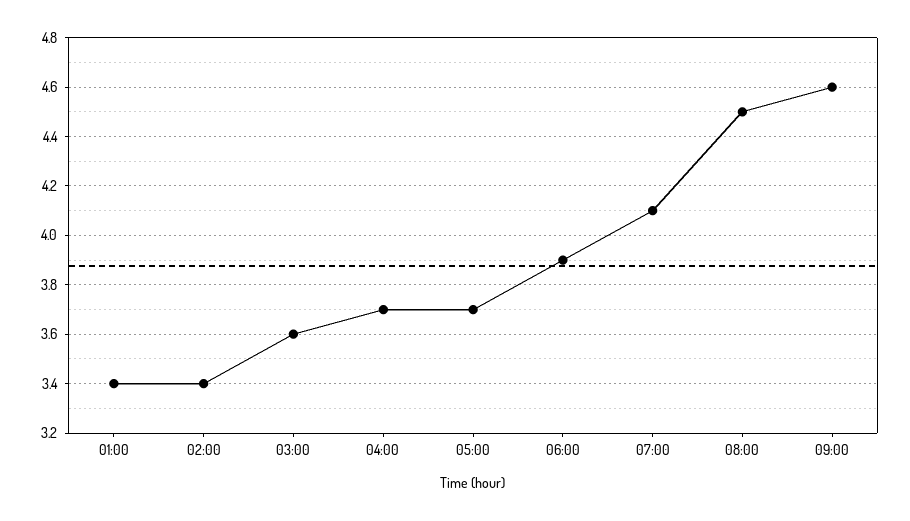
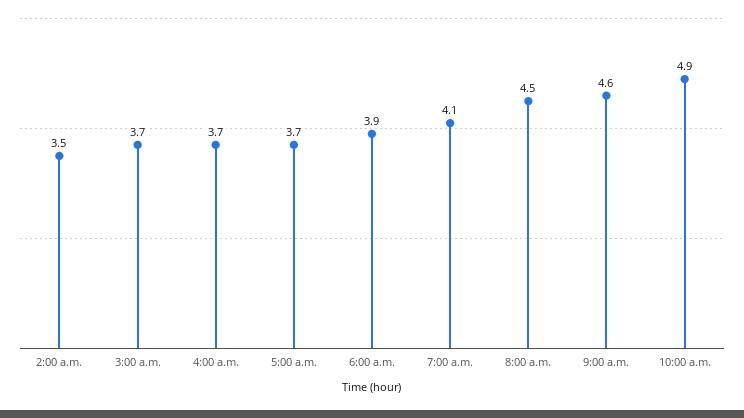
01:00: 3.4 -> none
02:00: 3.4 -> 3.5
03:00: 3.6 -> 3.7
10:00 a.m.: none -> 4.9

